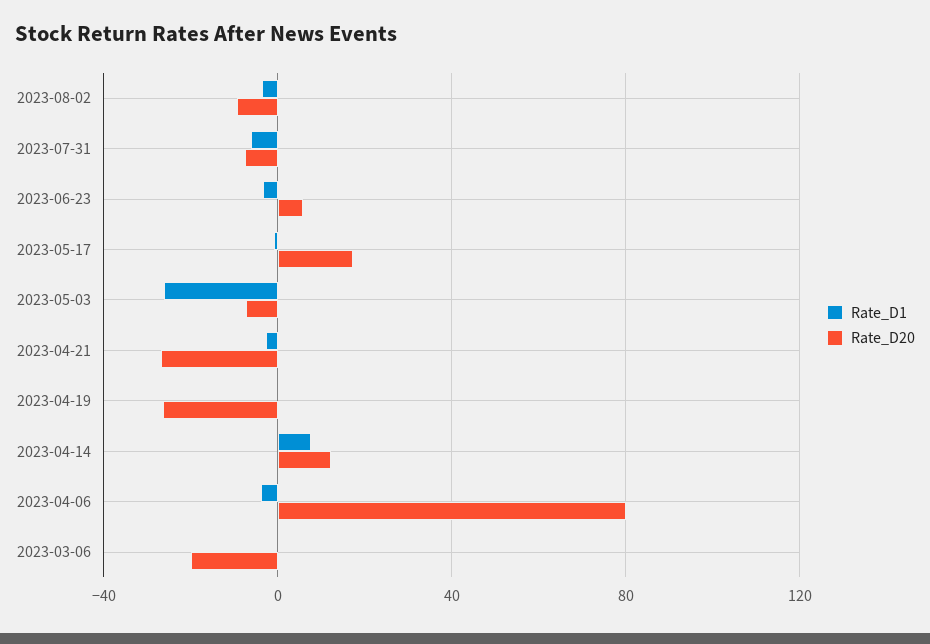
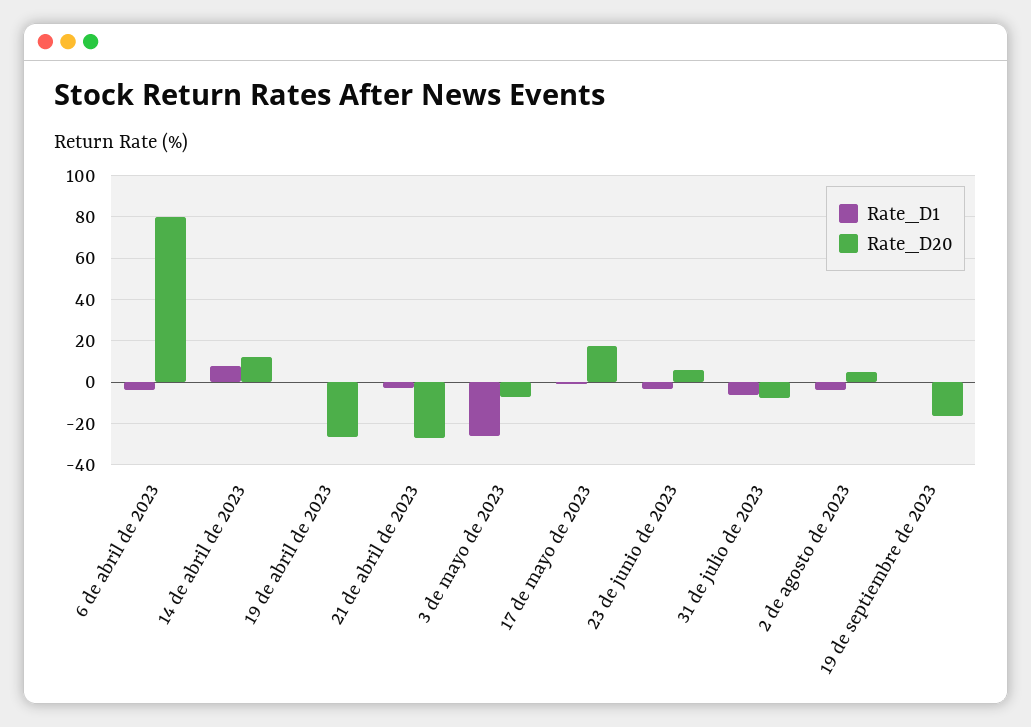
Rate_D20, 2023-08-02: -10 -> 5
Rate_D1, 2023-03-06: 0 -> none
Rate_D20, 2023-03-06: -20 -> none
Rate_D1, 19 de septiembre de 2023: none -> 0
Rate_D20, 19 de septiembre de 2023: none -> -15

